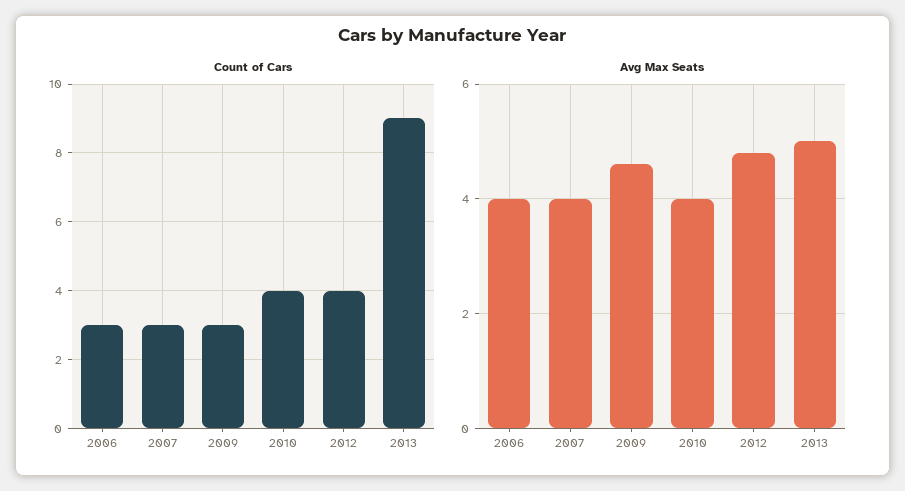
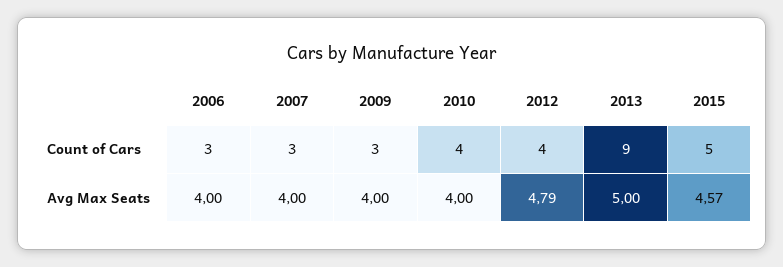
Avg Max Seats, 2009: 4.6 -> 4
Count of Cars, 2015: none -> 5
Avg Max Seats, 2015: none -> 4.57

